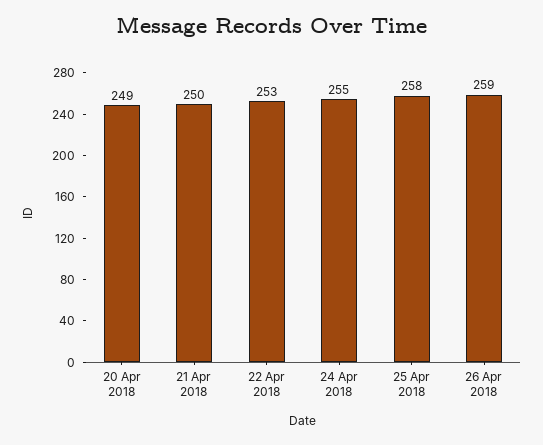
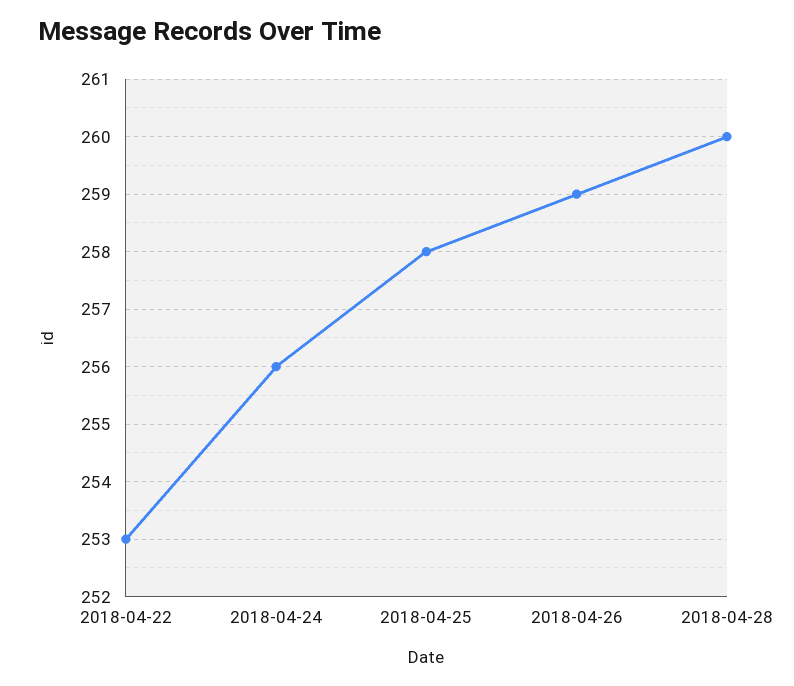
20 Apr 2018: 249 -> none
21 Apr 2018: 250 -> none
24 Apr 2018: 255 -> 256
2018-04-28: none -> 260

